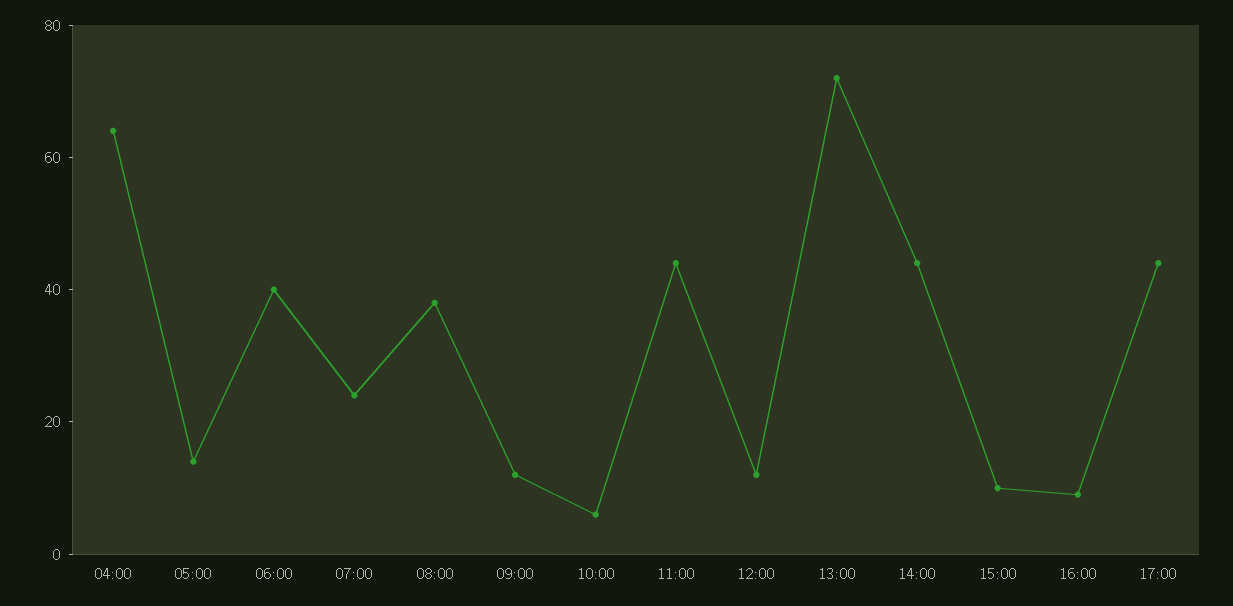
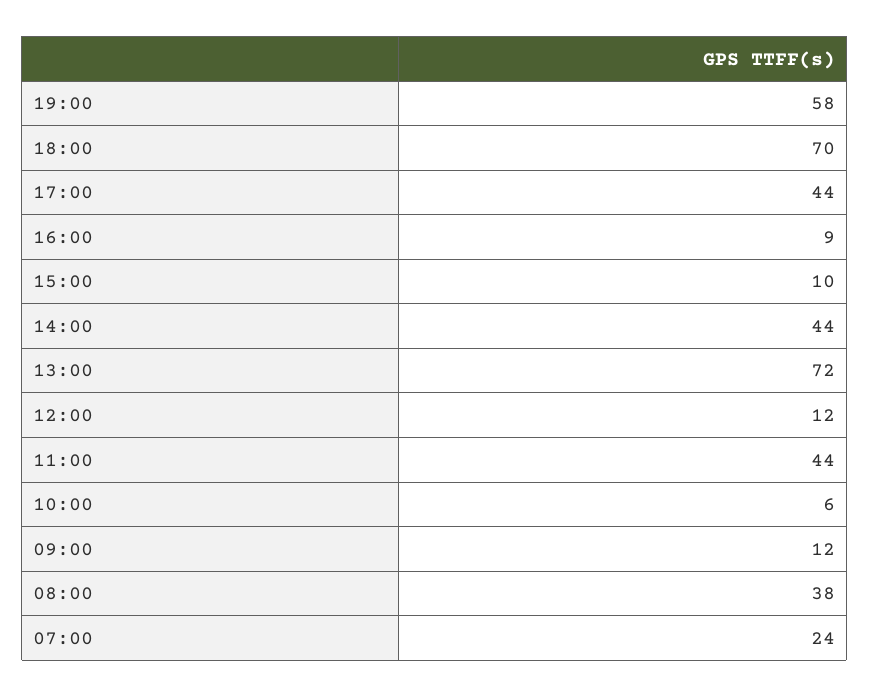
04:00: 65 -> none
05:00: 15 -> none
06:00: 40 -> none
19:00: none -> 58
18:00: none -> 70

